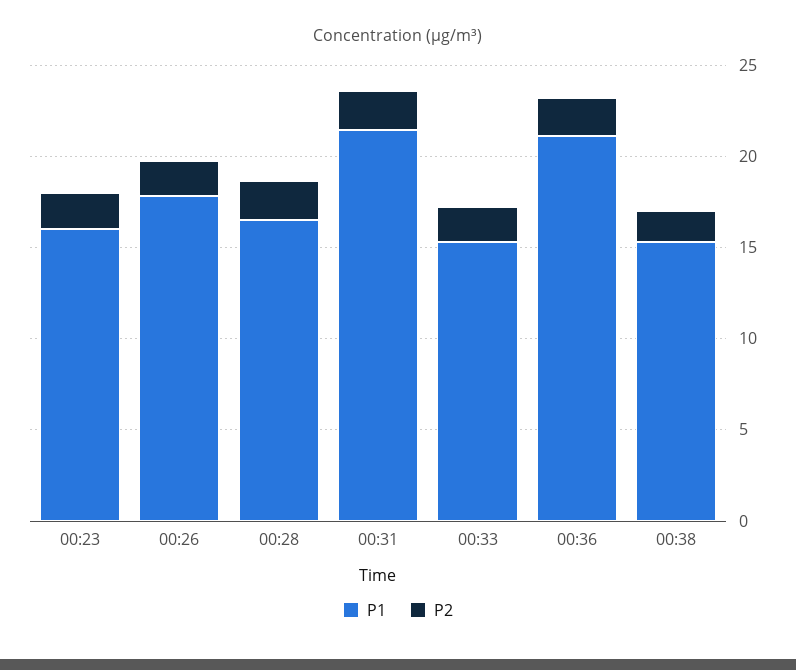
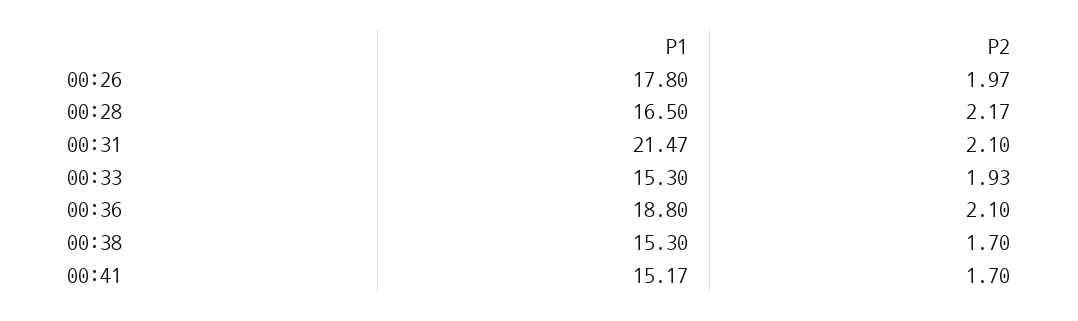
P1, 00:23: 16 -> none
P2, 00:23: 2 -> none
P1, 00:36: 21 -> 18.8
P1, 00:41: none -> 15.17
P2, 00:41: none -> 1.7

